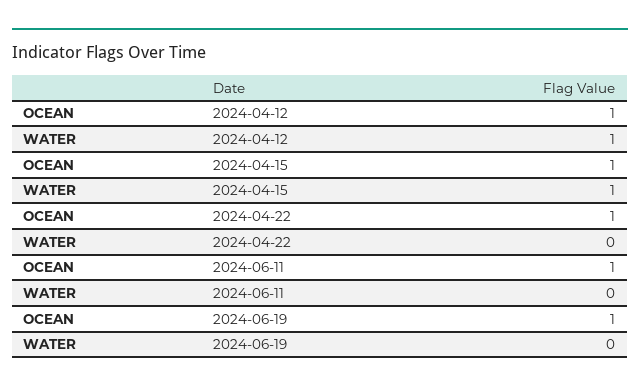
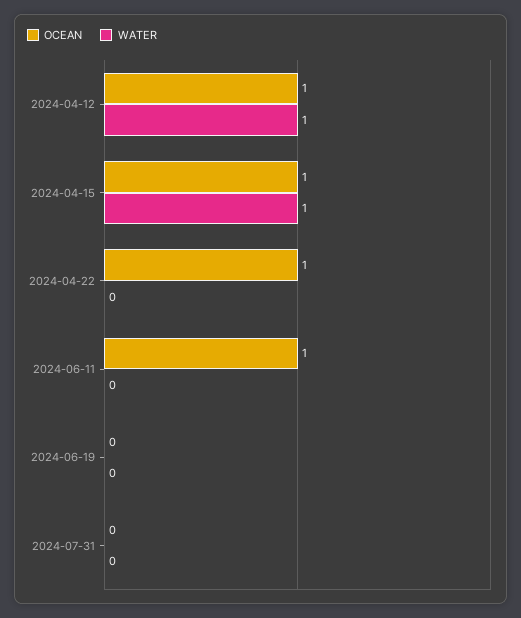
OCEAN, 2024-06-19: 1 -> 0
OCEAN, 2024-07-31: none -> 0
WATER, 2024-07-31: none -> 0

